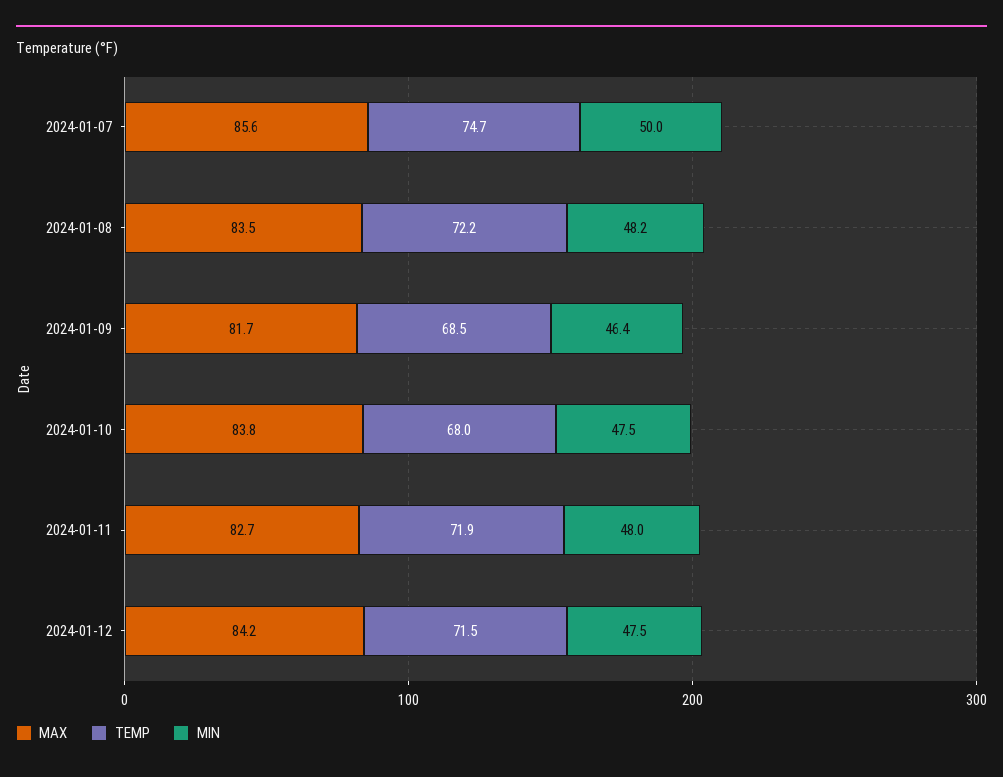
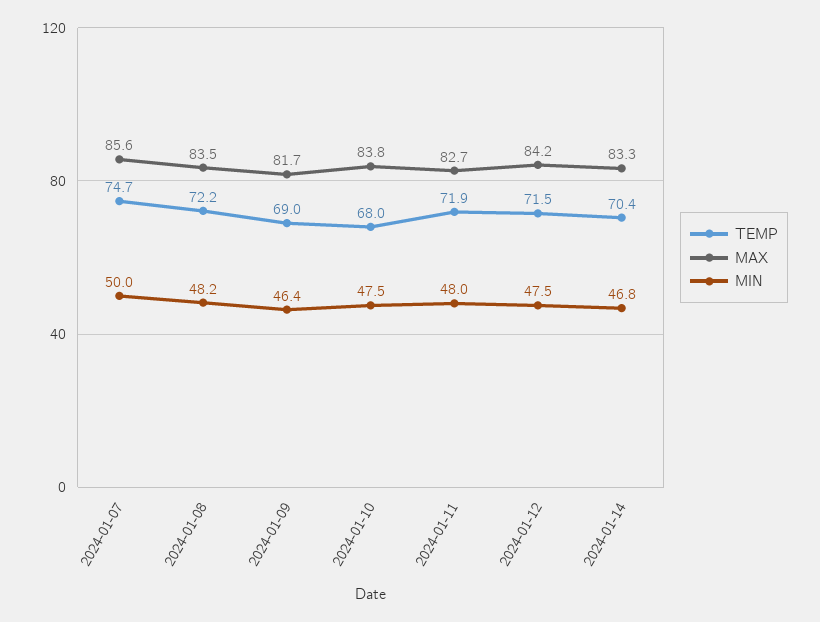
TEMP, 2024-01-09: 68.5 -> 69
TEMP, 2024-01-14: none -> 70.4
MAX, 2024-01-14: none -> 83.3
MIN, 2024-01-14: none -> 46.8

